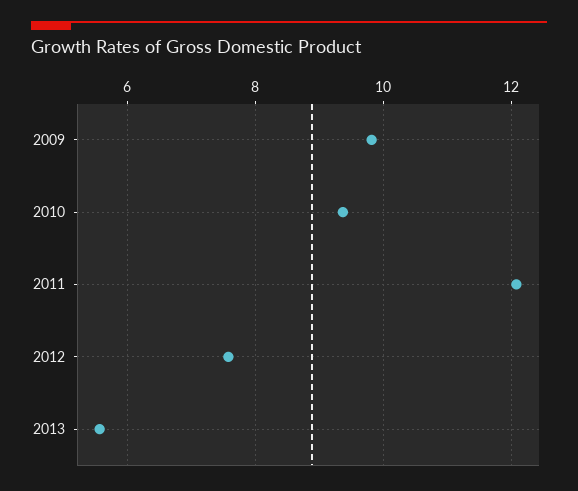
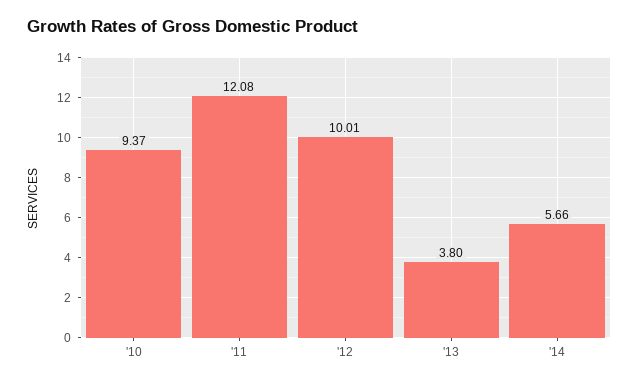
2009: 9.8 -> none
2012: 7.6 -> 10.01
2013: 5.6 -> 3.8
'14: none -> 5.66

